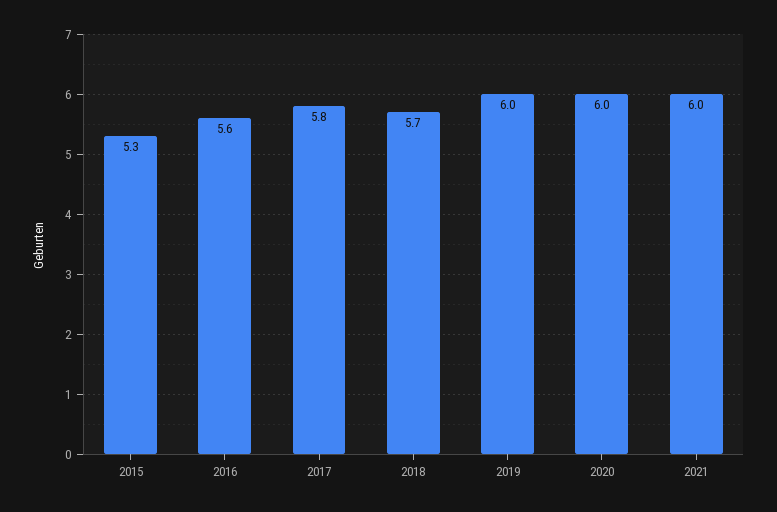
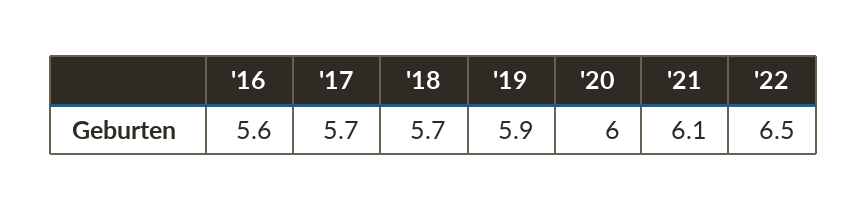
2015: 5.3 -> none
2017: 5.8 -> 5.7
2019: 6 -> 5.9
2021: 6 -> 6.1
'22: none -> 6.5

